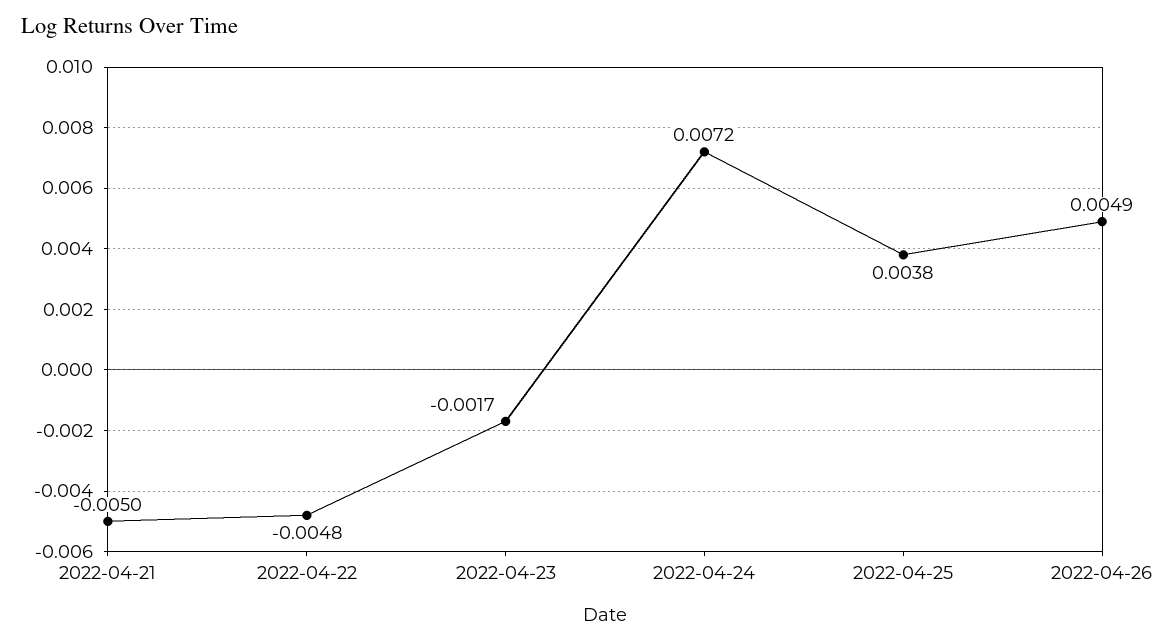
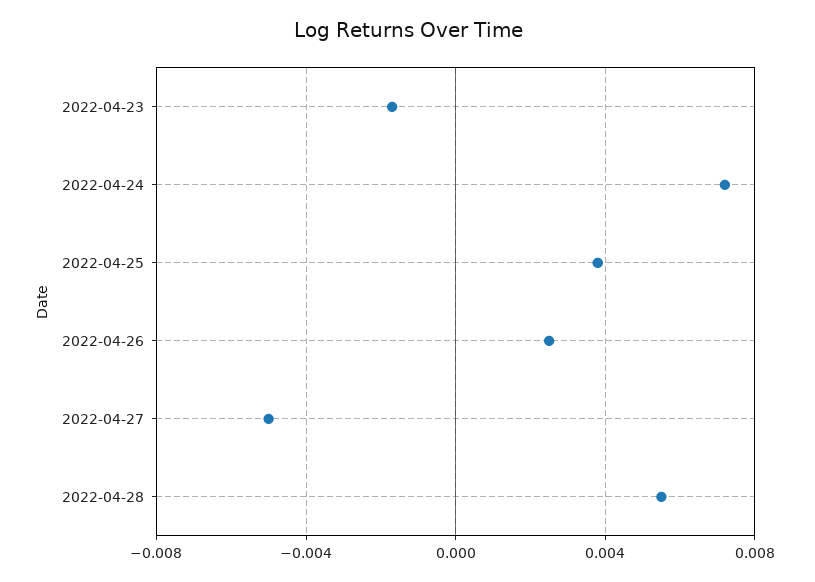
2022-04-21: -0.005 -> none
2022-04-22: -0.0048 -> none
2022-04-26: 0.0049 -> 0.0025
2022-04-27: none -> -0.005
2022-04-28: none -> 0.0055

